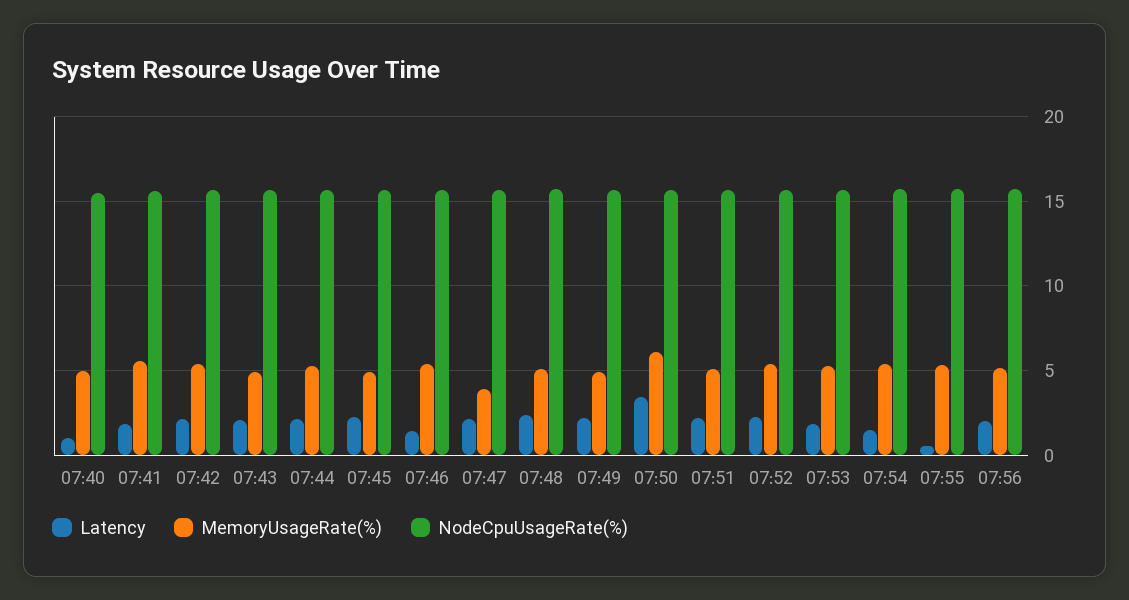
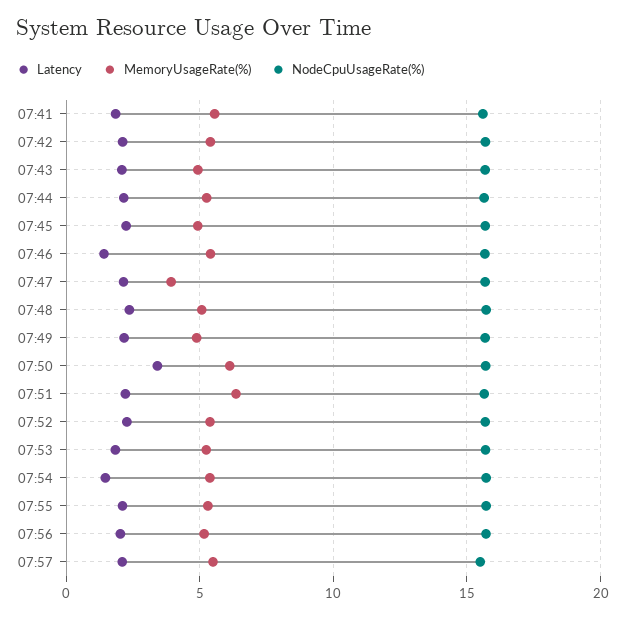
Latency, 07:40: 1 -> none
MemoryUsageRate(%), 07:40: 5 -> none
NodeCpuUsageRate(%), 07:40: 15.5 -> none
MemoryUsageRate(%), 07:51: 5 -> 6.5
Latency, 07:55: 0.5 -> 2
Latency, 07:57: none -> 2
MemoryUsageRate(%), 07:57: none -> 5.5
NodeCpuUsageRate(%), 07:57: none -> 15.5

